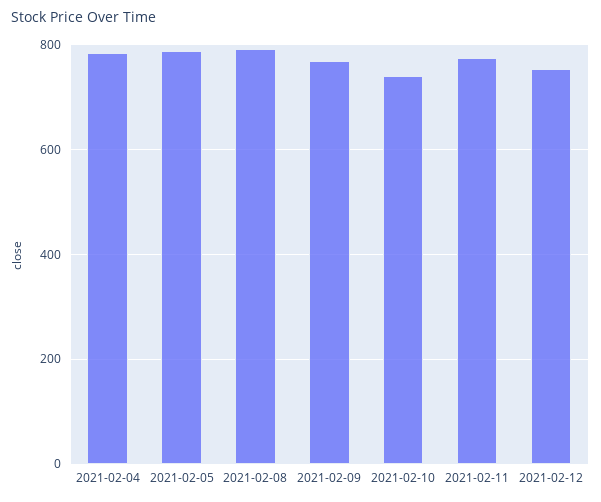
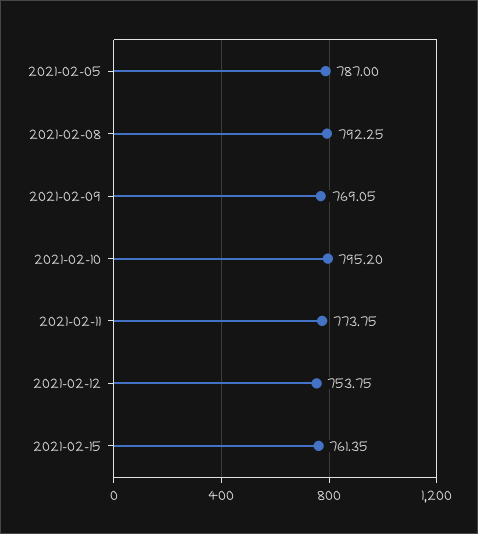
2021-02-04: 780 -> none
2021-02-10: 740 -> 795.2
2021-02-15: none -> 761.35

